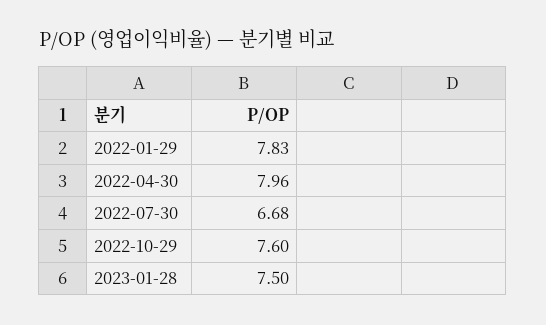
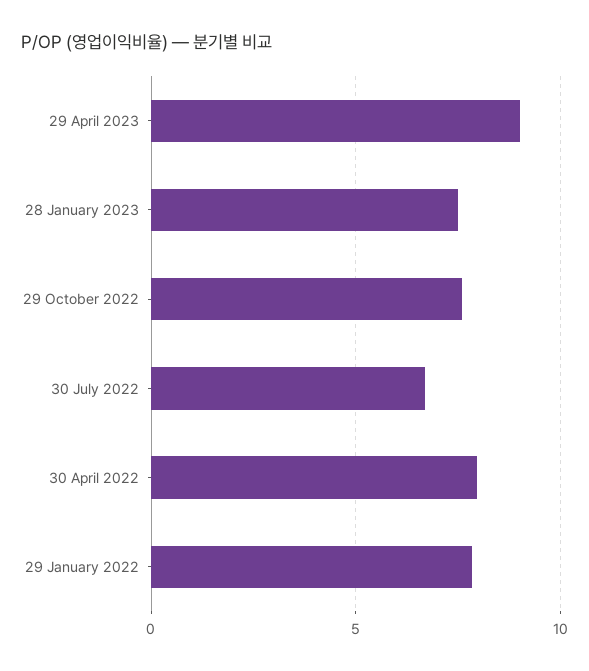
29 April 2023: none -> 9

